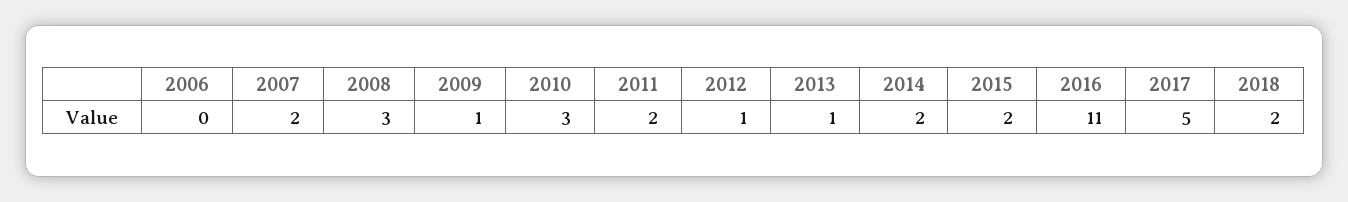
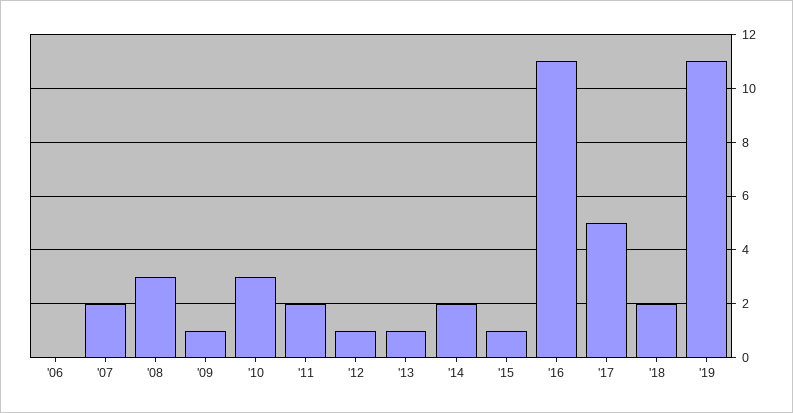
2015: 2 -> 1
'19: none -> 11

